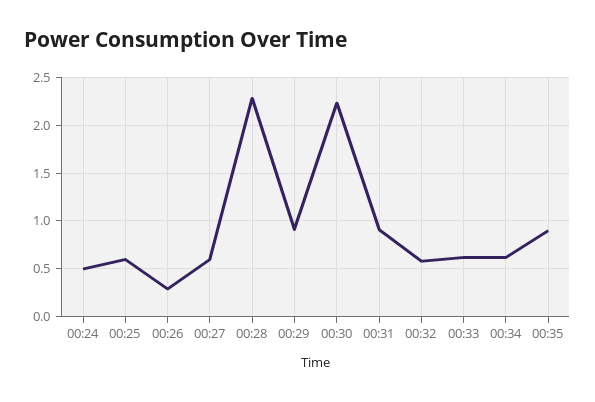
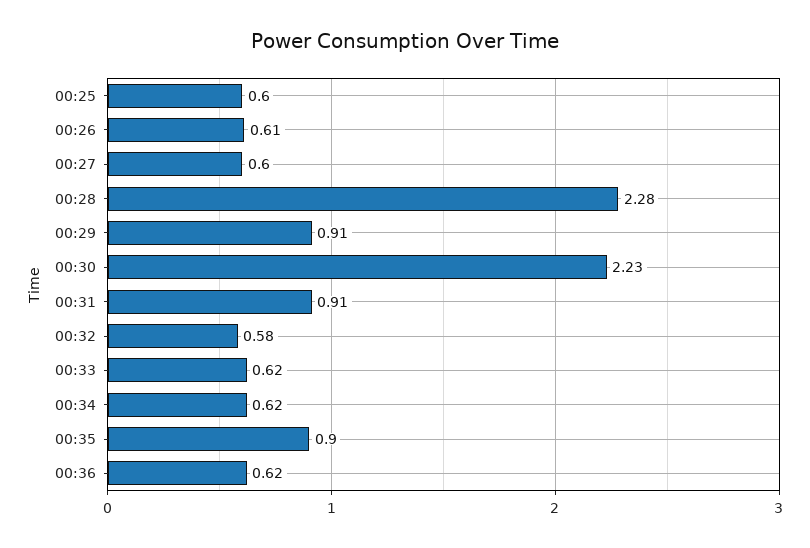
00:24: 0.5 -> none
00:26: 0.3 -> 0.61
00:36: none -> 0.62

